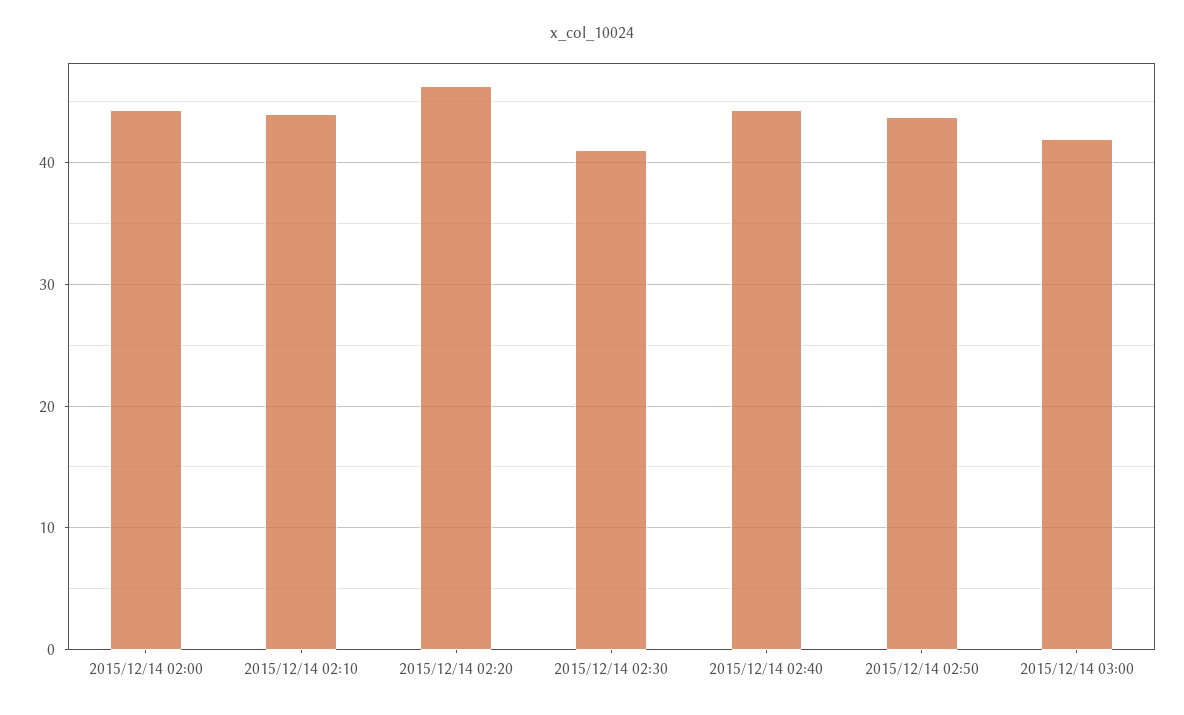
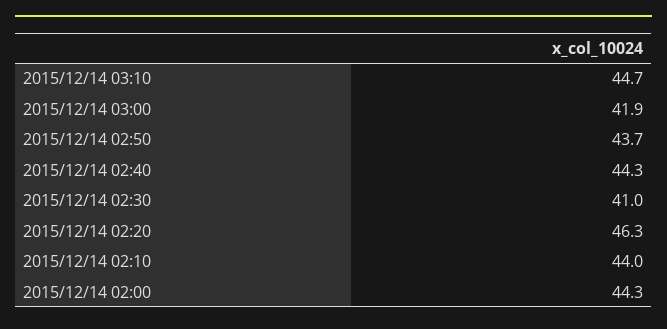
2015/12/14 03:10: none -> 44.7

